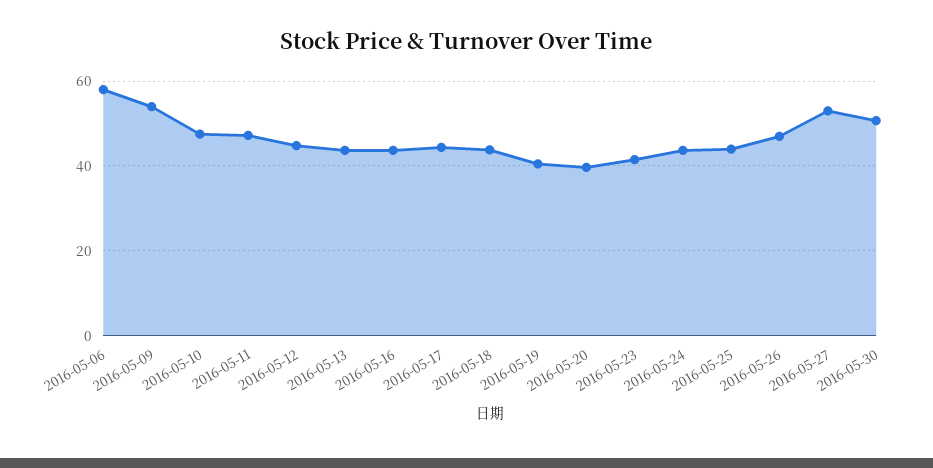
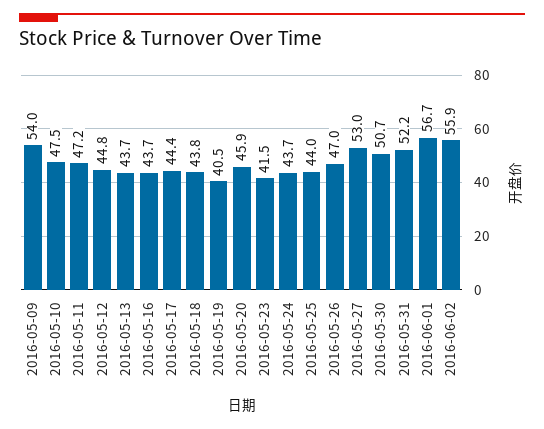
2016-05-06: 58 -> none
2016-05-20: 40 -> 45.9
2016-05-31: none -> 52.2
2016-06-01: none -> 56.7
2016-06-02: none -> 55.9

